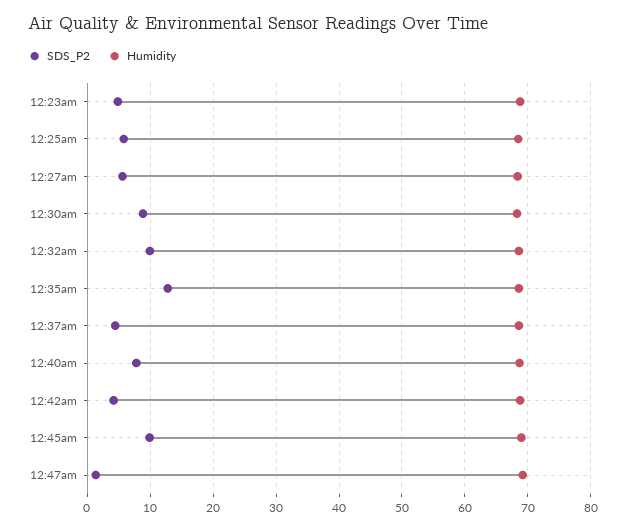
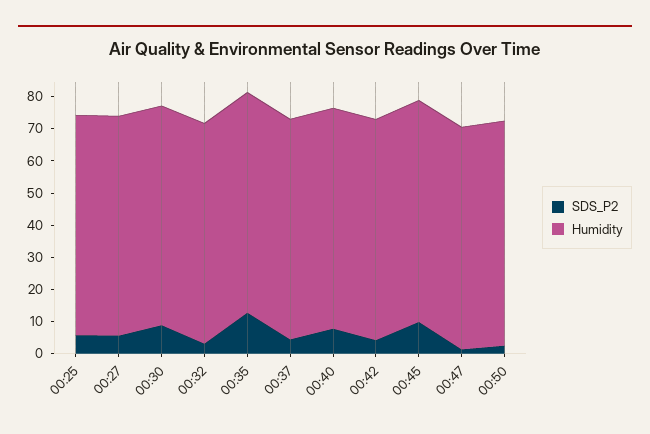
SDS_P2, 12:23am: 5 -> none
Humidity, 12:23am: 69 -> none
SDS_P2, 12:32am: 10 -> 2.5
SDS_P2, 00:50: none -> 2.5
Humidity, 00:50: none -> 70

